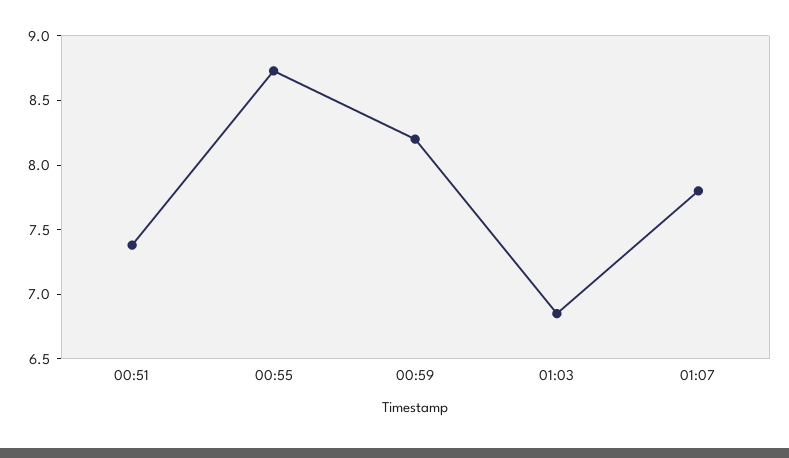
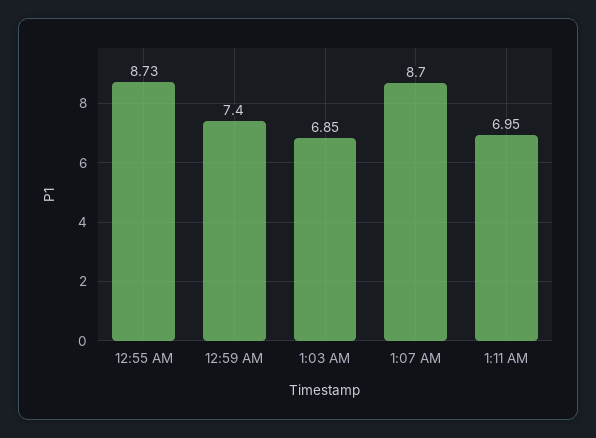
00:51: 7.4 -> none
00:59: 8.2 -> 7.4
01:07: 7.8 -> 8.7
1:11 AM: none -> 6.95

